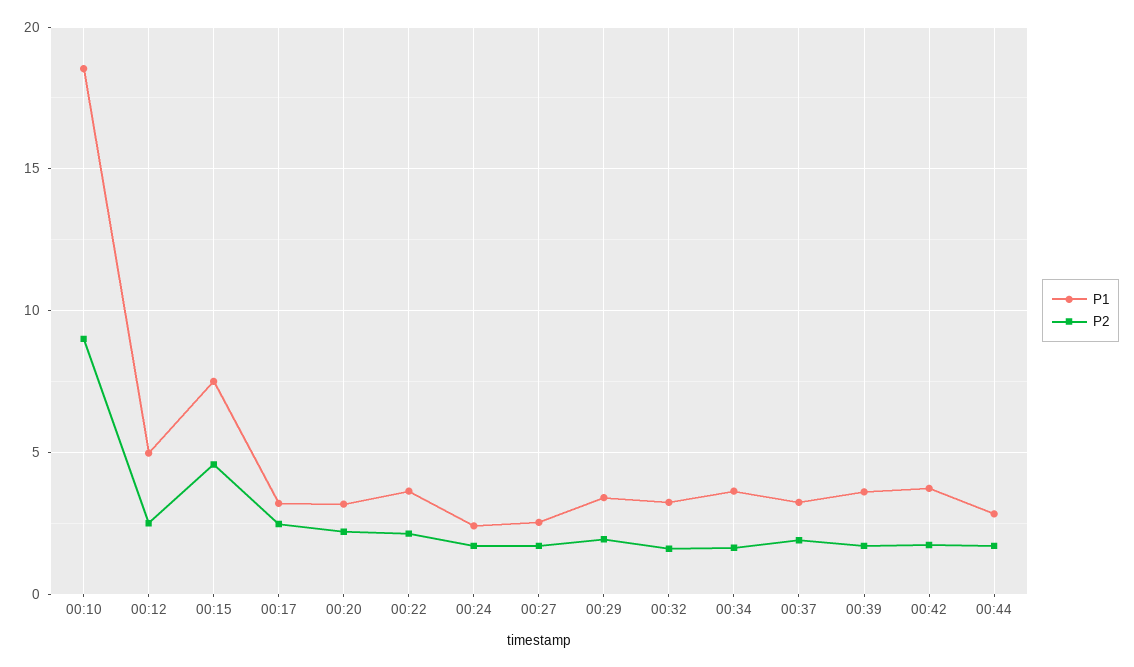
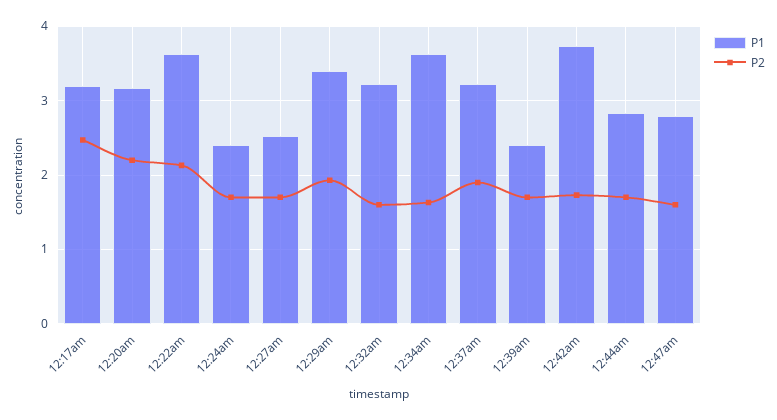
P1, 00:10: 18.5 -> none
P2, 00:10: 9 -> none
P1, 00:12: 5 -> none
P2, 00:12: 2.5 -> none
P1, 00:15: 7.5 -> none
P2, 00:15: 4.5 -> none
P1, 00:39: 3.5 -> 2.4
P1, 12:47am: none -> 2.8
P2, 12:47am: none -> 1.6

